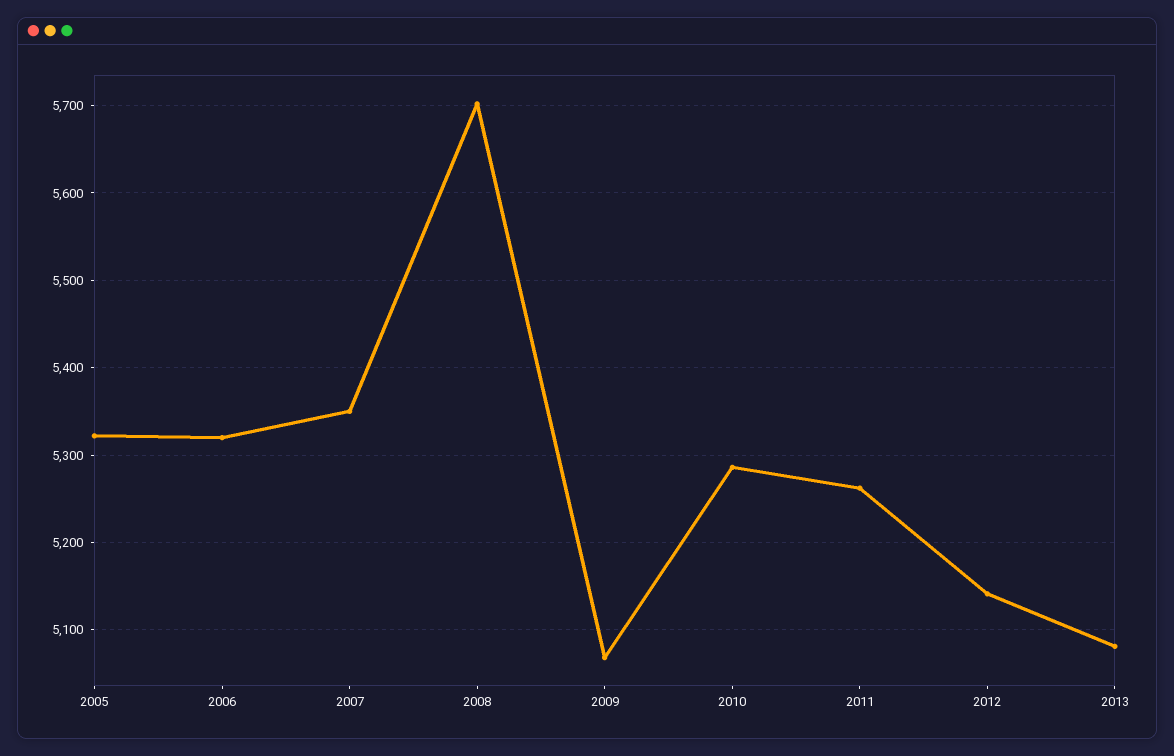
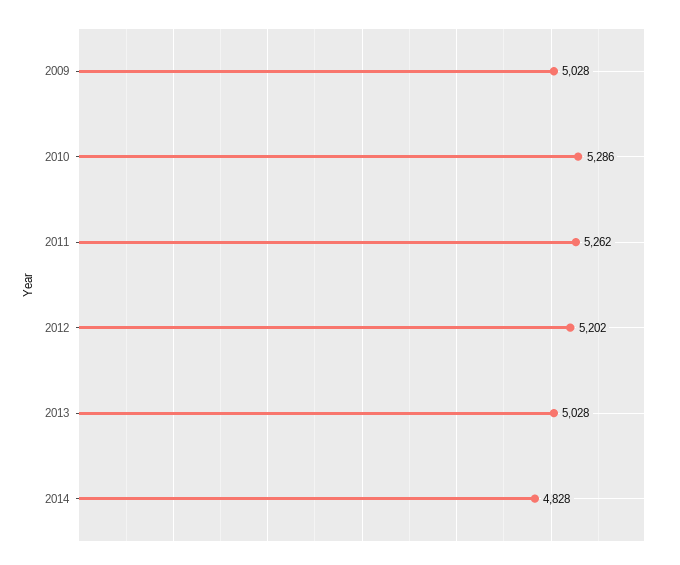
2005: 5320 -> none
2006: 5320 -> none
2007: 5350 -> none
2008: 5700 -> none
2009: 5070 -> 5028
2012: 5140 -> 5202
2013: 5080 -> 5028
2014: none -> 4828

